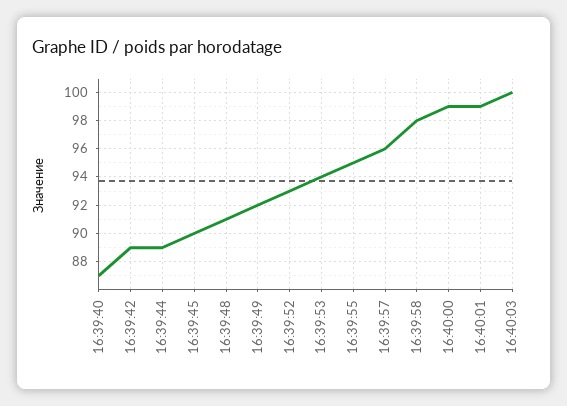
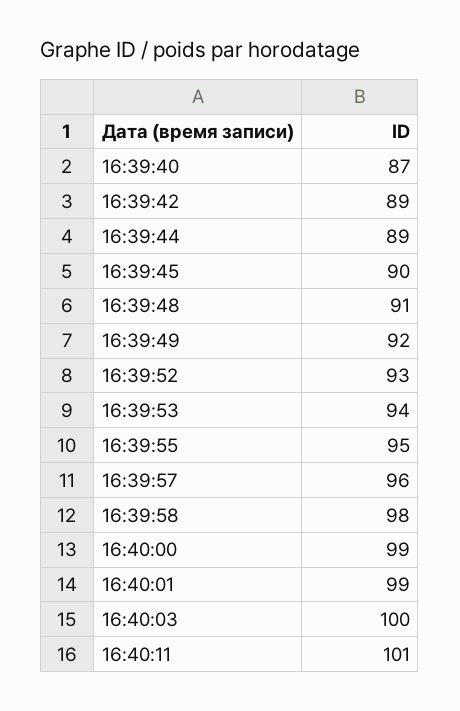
16:40:11: none -> 101

